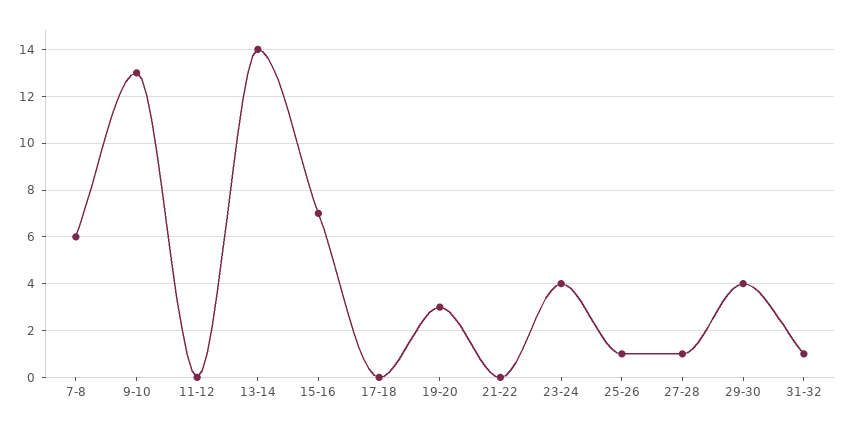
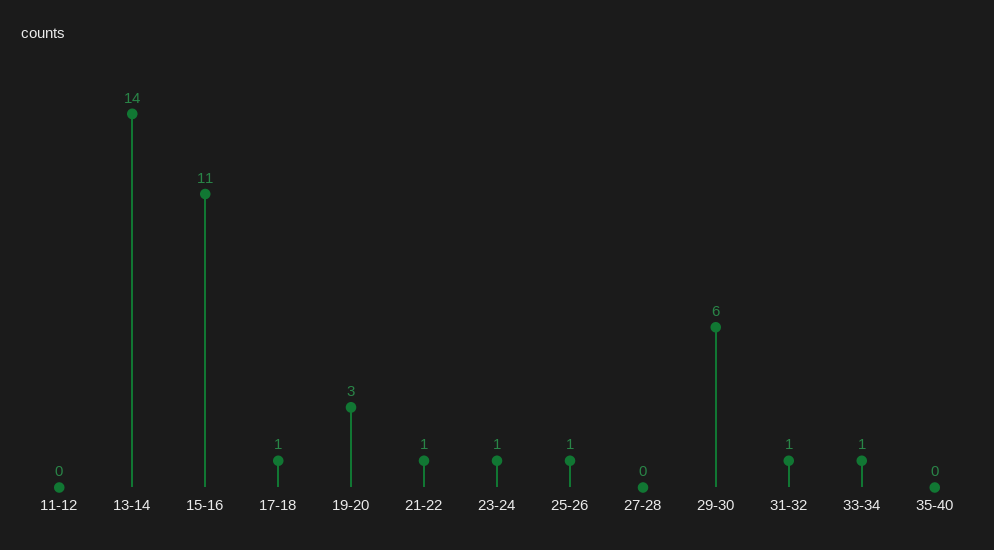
7-8: 6 -> none
9-10: 13 -> none
15-16: 7 -> 11
17-18: 0 -> 1
21-22: 0 -> 1
23-24: 4 -> 1
27-28: 1 -> 0
29-30: 4 -> 6
33-34: none -> 1
35-40: none -> 0

